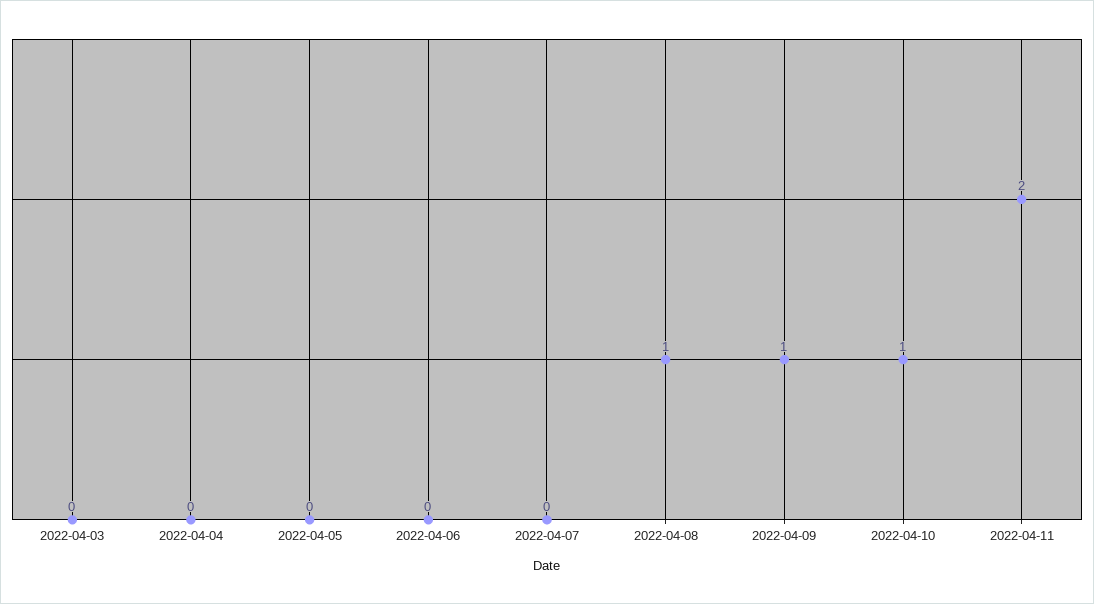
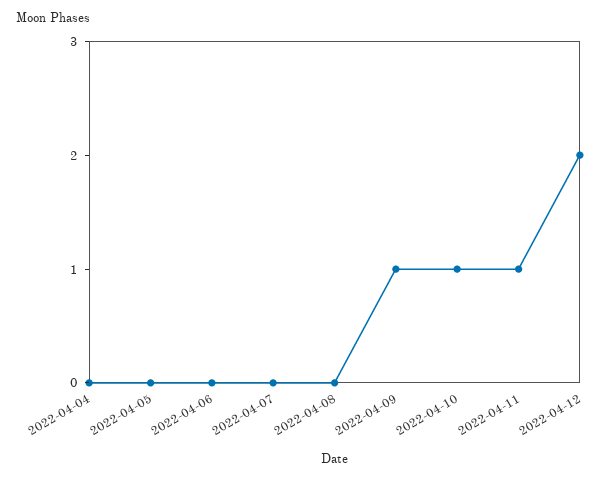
2022-04-03: 0 -> none
2022-04-08: 1 -> 0
2022-04-11: 2 -> 1
2022-04-12: none -> 2

